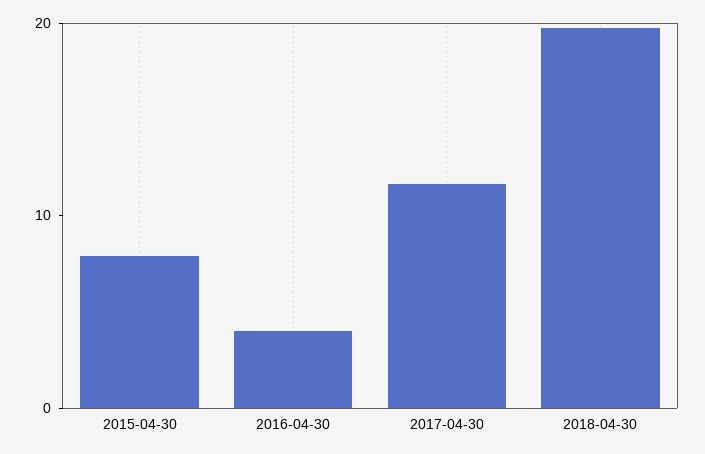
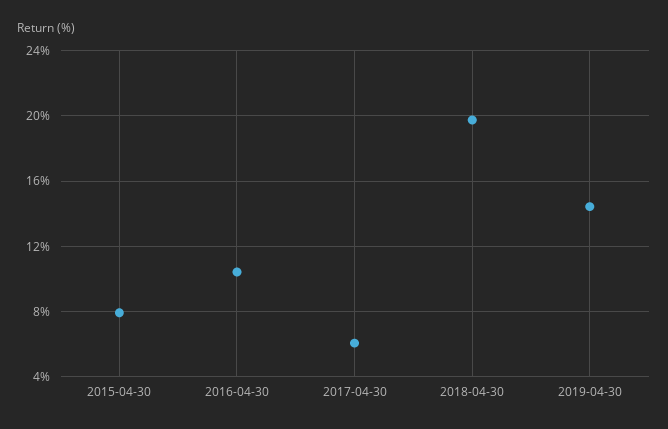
2016-04-30: 4 -> 10.5
2017-04-30: 12 -> 6
2019-04-30: none -> 14.5

